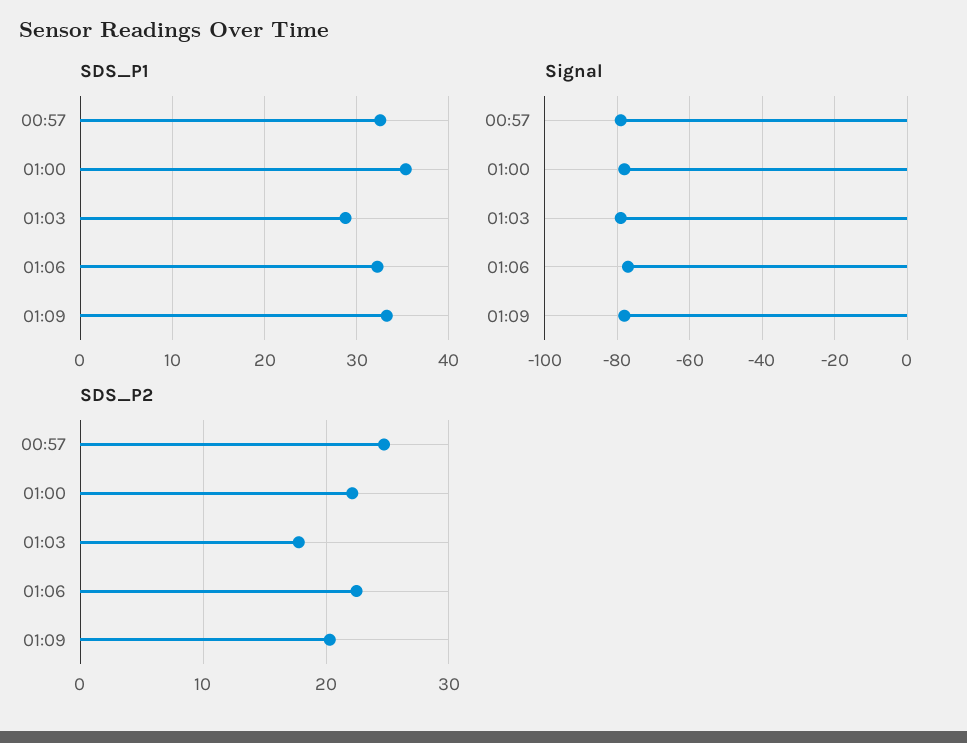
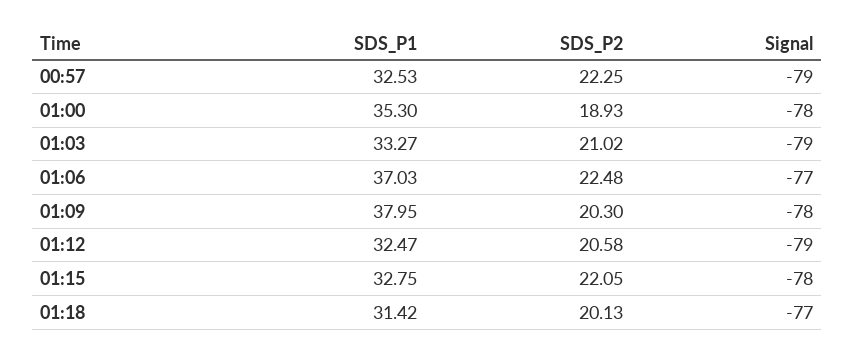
SDS_P1, 01:03: 29 -> 33.27
SDS_P1, 01:06: 32 -> 37.03
SDS_P1, 01:09: 33 -> 37.95
SDS_P2, 00:57: 25 -> 22.25
SDS_P2, 01:00: 22 -> 18.93
SDS_P2, 01:03: 18 -> 21.02
SDS_P1, 01:12: none -> 32.47
SDS_P2, 01:12: none -> 20.58
Signal, 01:12: none -> -79
SDS_P1, 01:15: none -> 32.75
SDS_P2, 01:15: none -> 22.05
Signal, 01:15: none -> -78
SDS_P1, 01:18: none -> 31.42
SDS_P2, 01:18: none -> 20.13
Signal, 01:18: none -> -77

